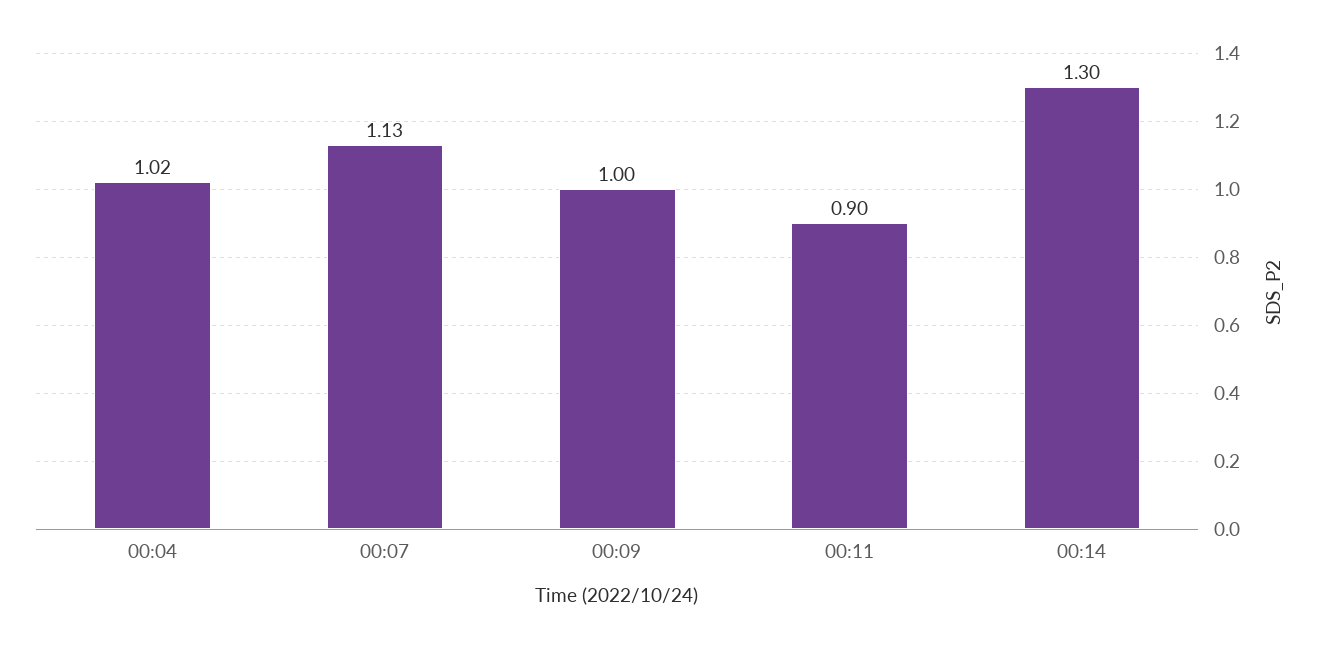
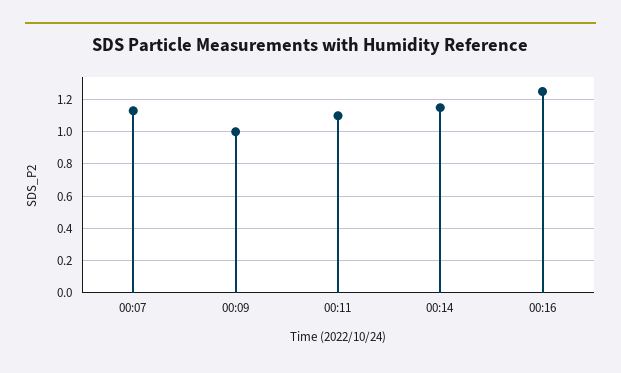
00:04: 1.02 -> none
00:11: 0.9 -> 1.1
00:14: 1.3 -> 1.15
00:16: none -> 1.25

